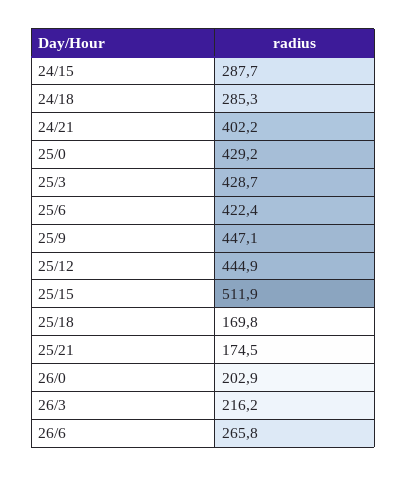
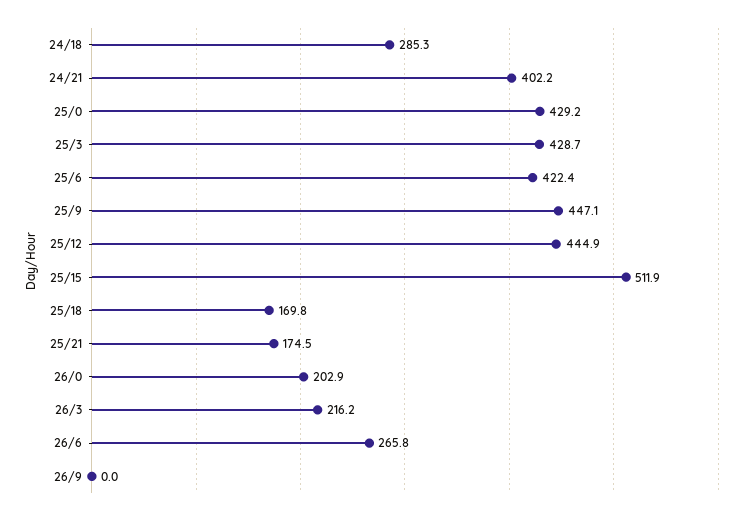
24/15: 287.7 -> none
26/9: none -> 0

